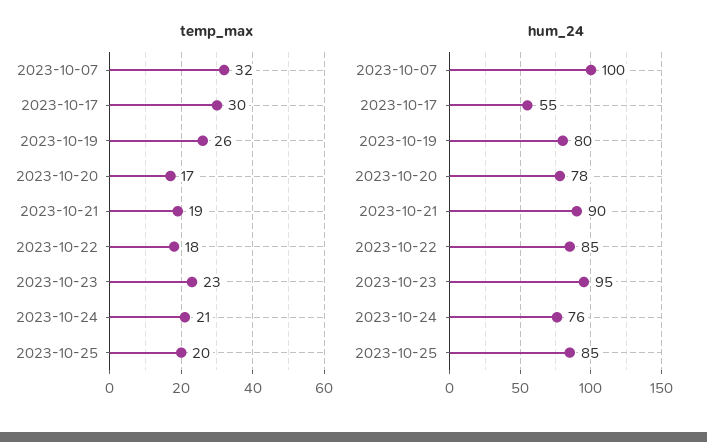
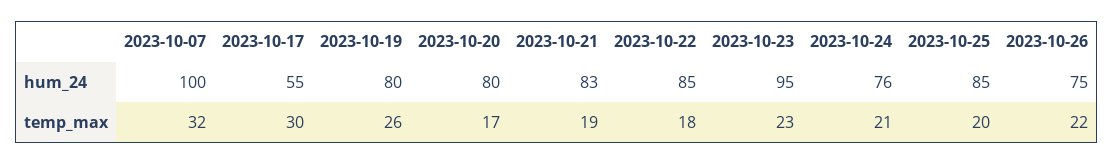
hum_24, 2023-10-20: 78 -> 80
hum_24, 2023-10-21: 90 -> 83
hum_24, 2023-10-26: none -> 75
temp_max, 2023-10-26: none -> 22

